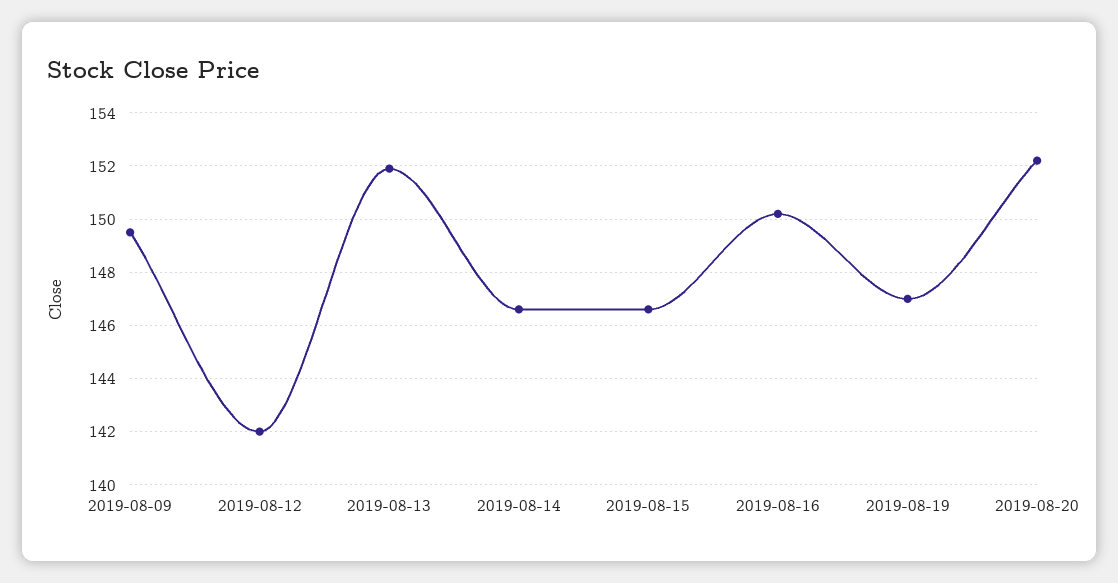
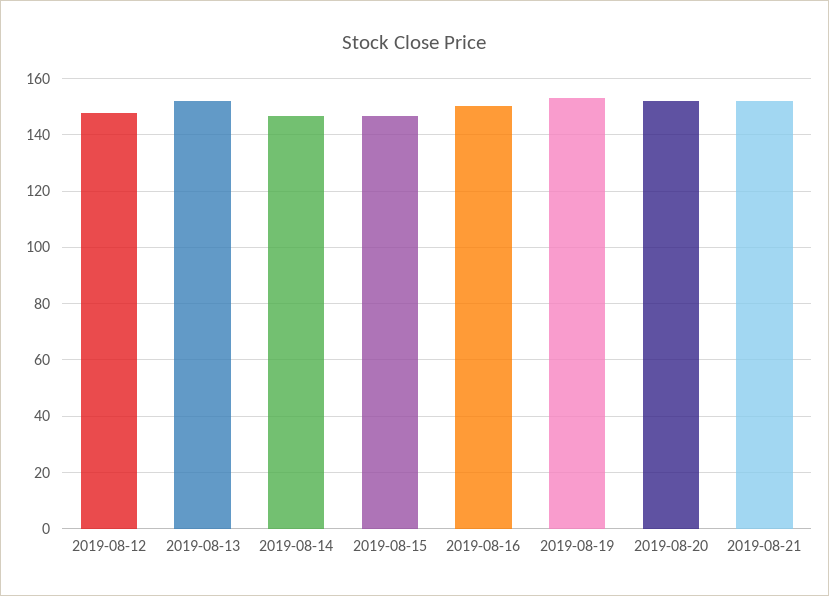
2019-08-09: 149.5 -> none
2019-08-12: 142 -> 147.5
2019-08-19: 147 -> 152.5
2019-08-21: none -> 152.5

